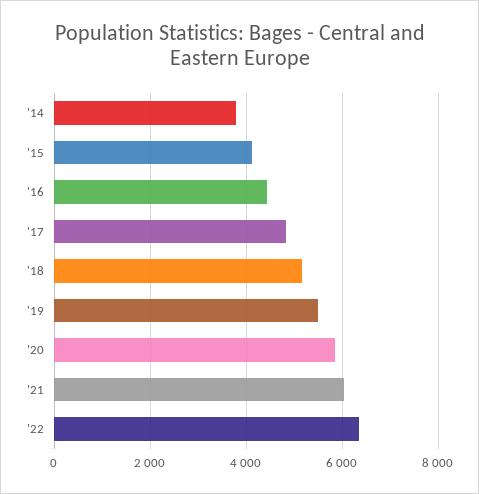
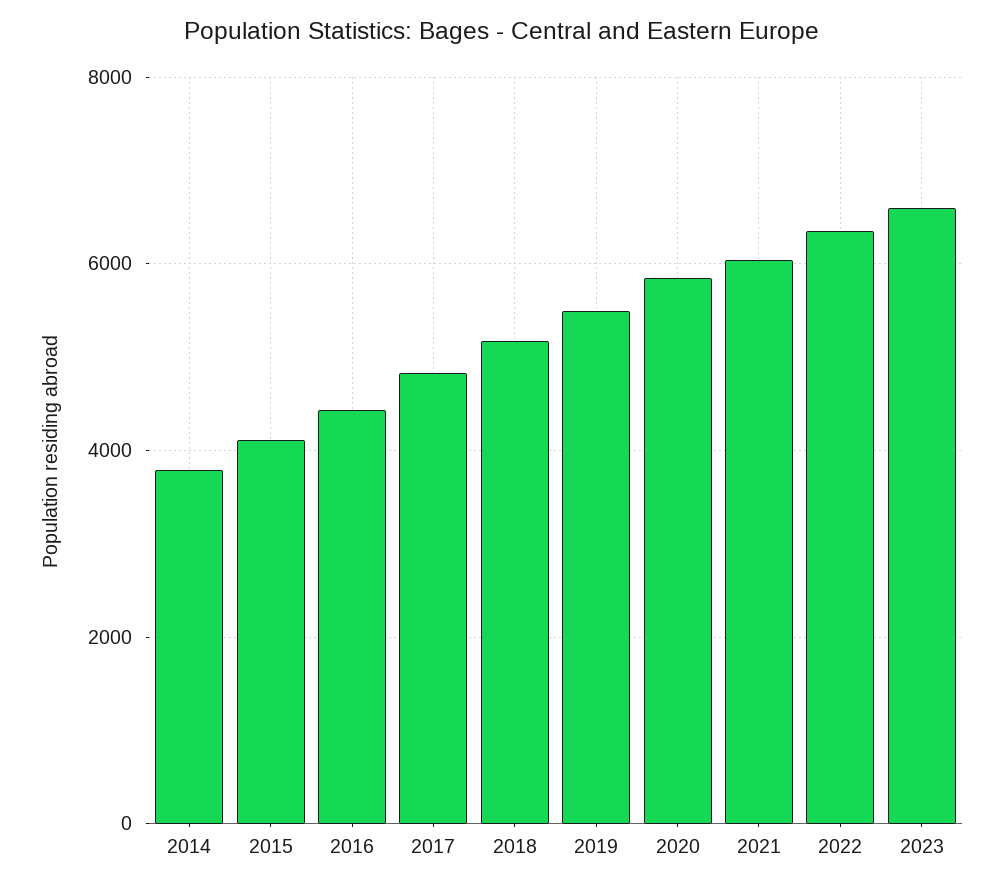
2023: none -> 6600

